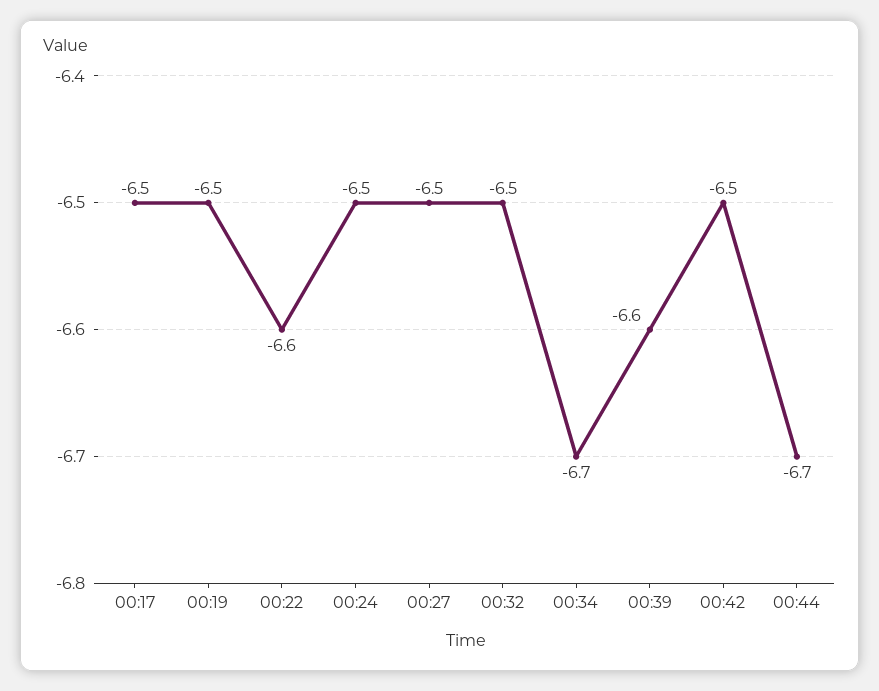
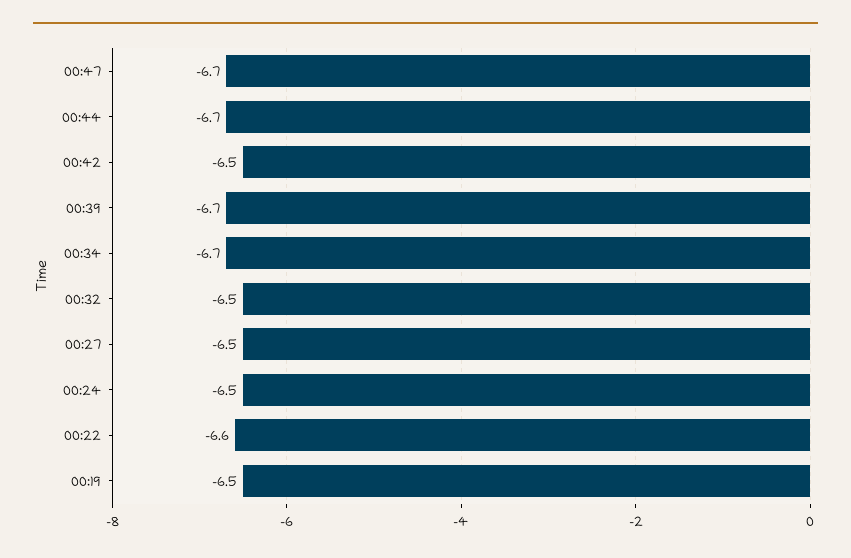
00:17: -6.5 -> none
00:39: -6.6 -> -6.7
00:47: none -> -6.7

